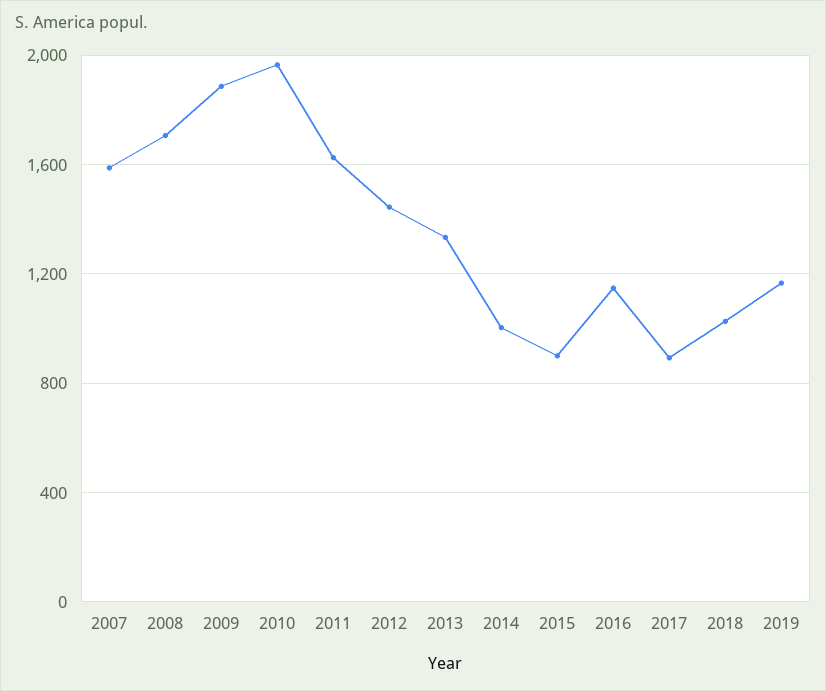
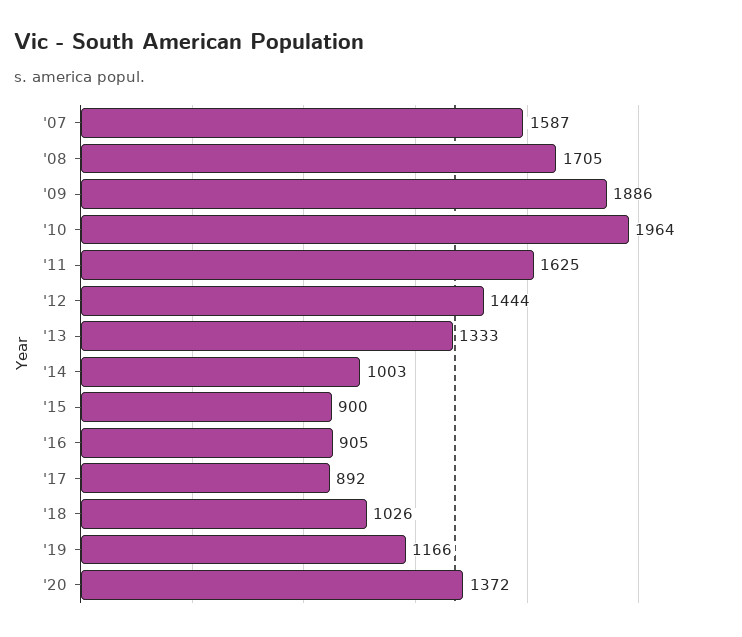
2016: 1150 -> 905
'20: none -> 1372

